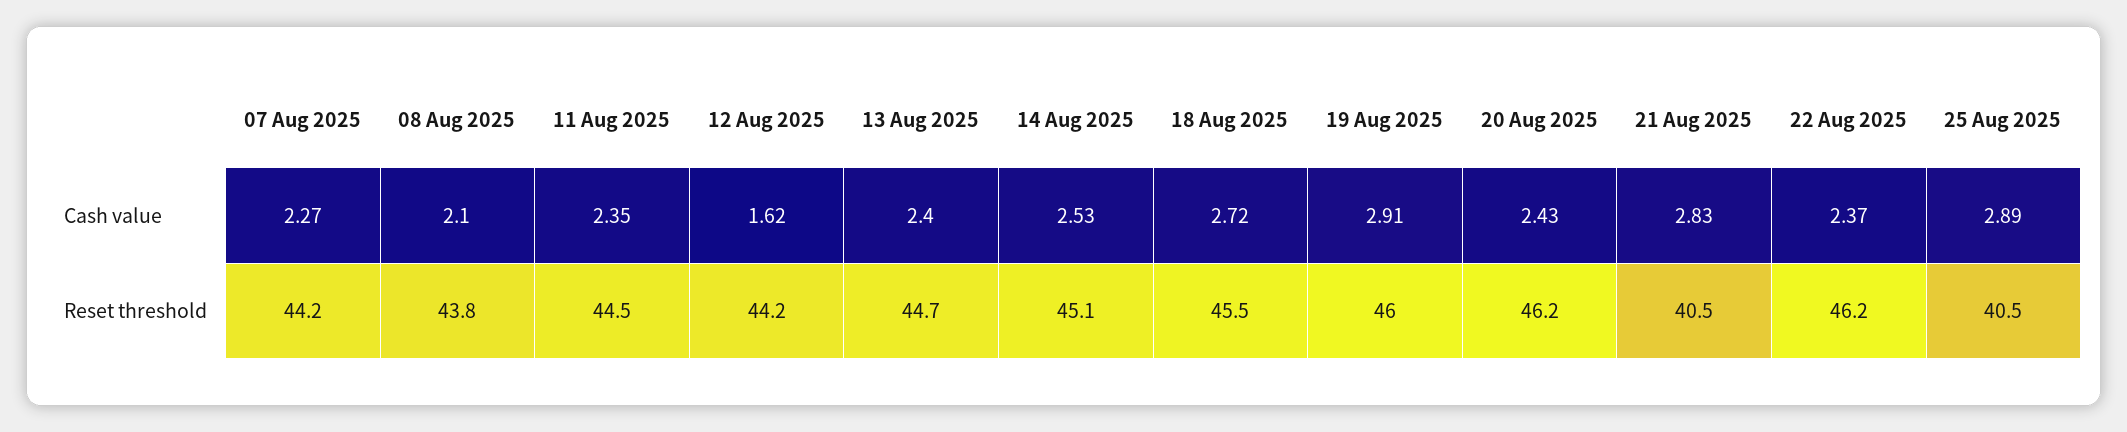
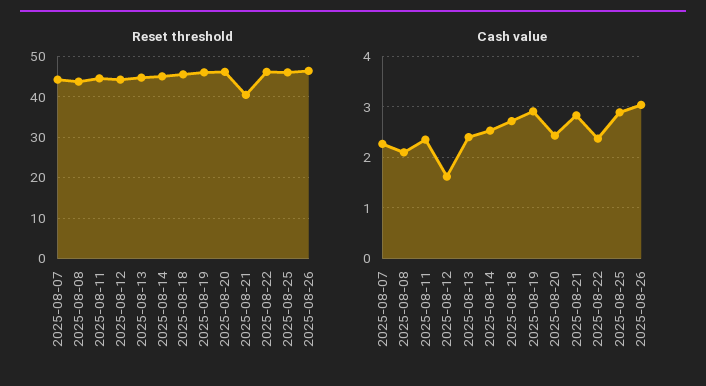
Reset threshold, 25 Aug 2025: 40.5 -> 46
Reset threshold, 2025-08-26: none -> 46
Cash value, 2025-08-26: none -> 3

